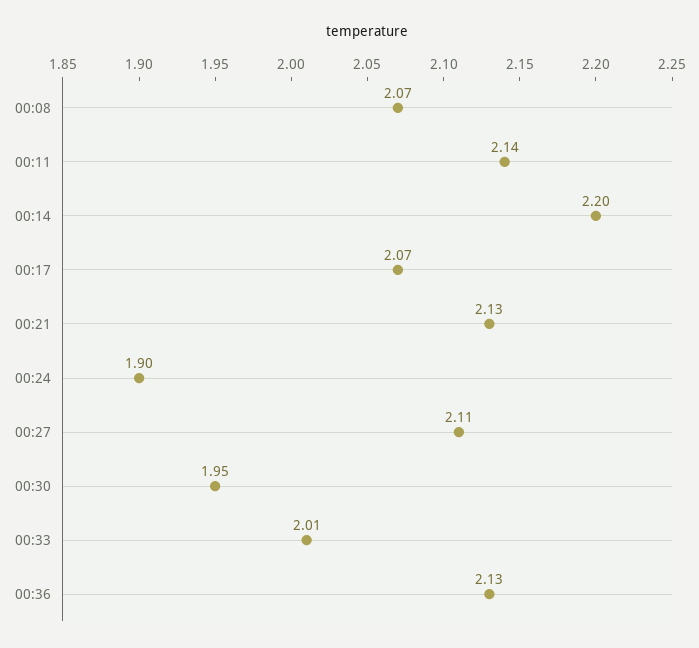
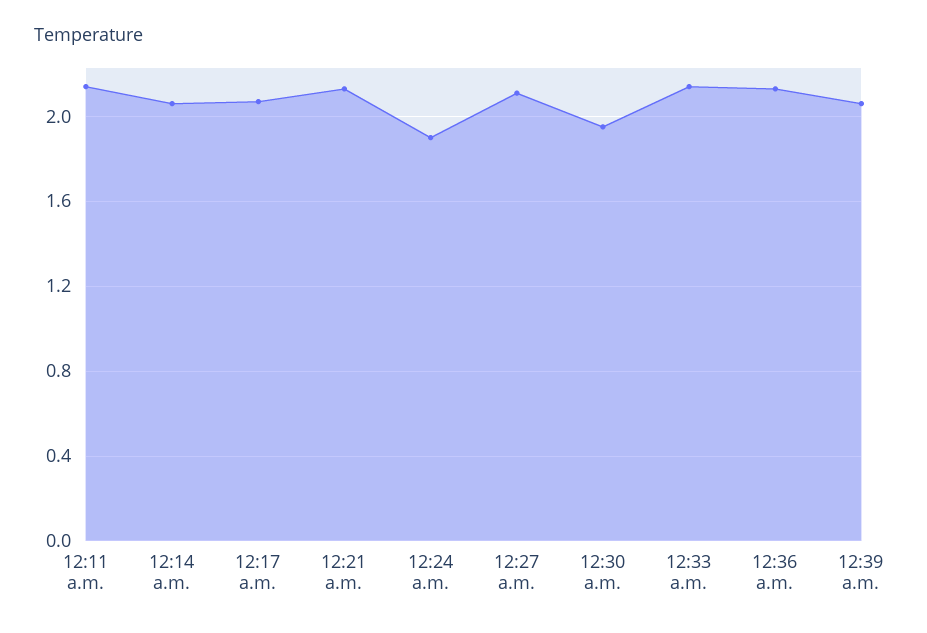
00:08: 2.07 -> none
00:14: 2.2 -> 2.05
00:33: 2.01 -> 2.15
12:39 a.m.: none -> 2.05

